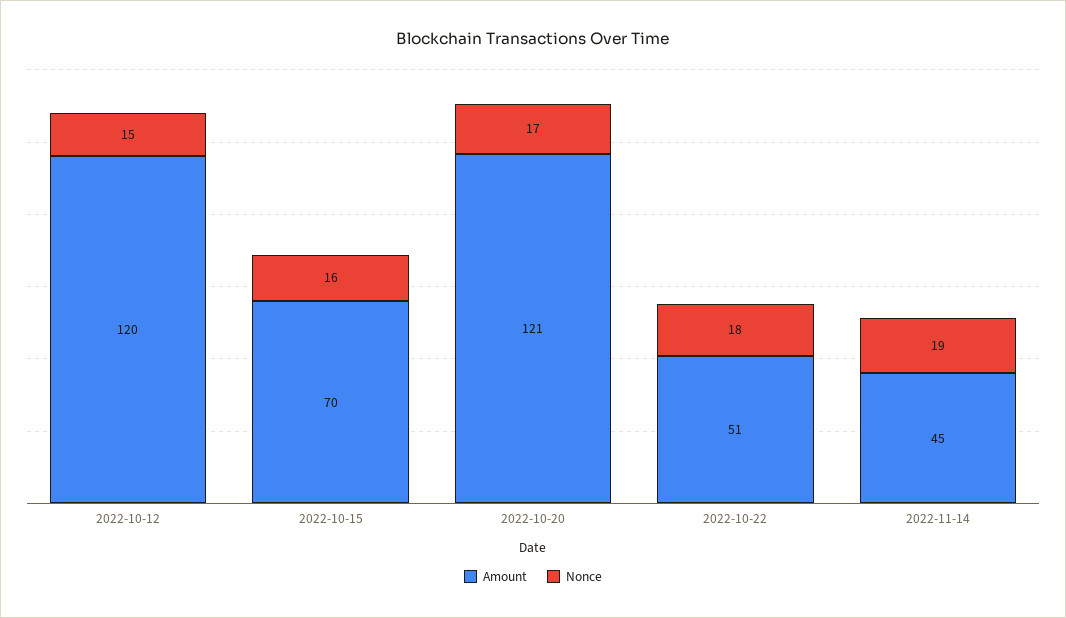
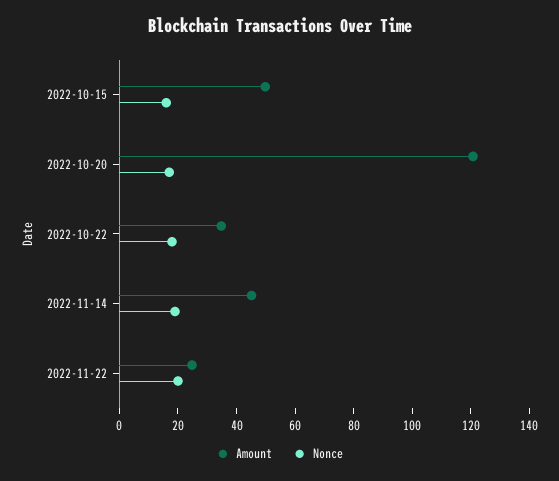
Amount, 2022-10-12: 120 -> none
Nonce, 2022-10-12: 15 -> none
Amount, 2022-10-15: 70 -> 50
Amount, 2022-10-22: 51 -> 35
Amount, 2022-11-22: none -> 25
Nonce, 2022-11-22: none -> 20

